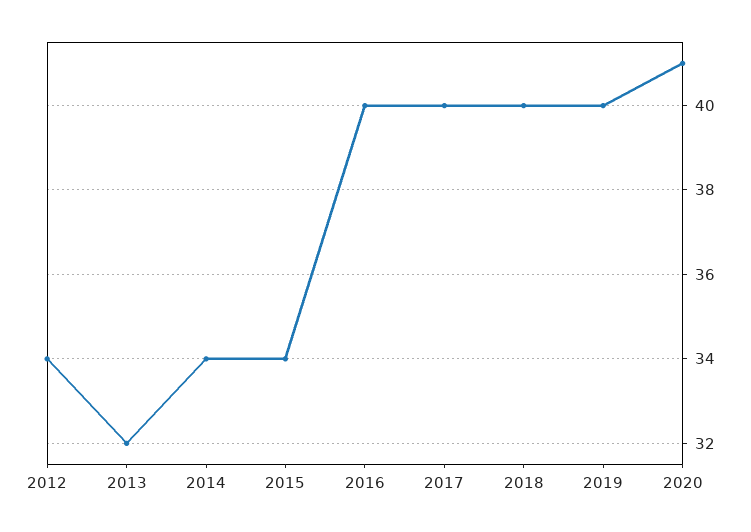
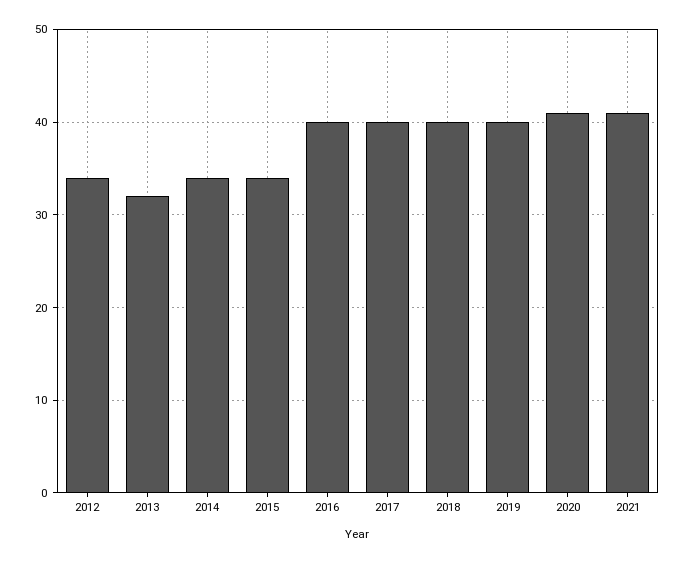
2021: none -> 41

